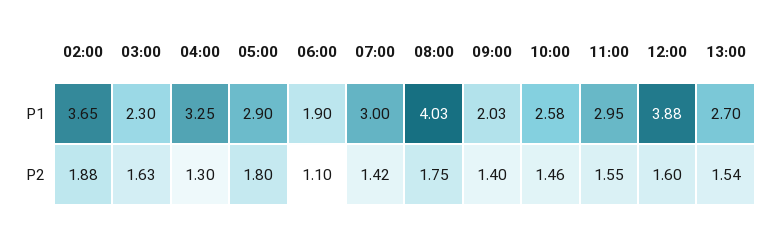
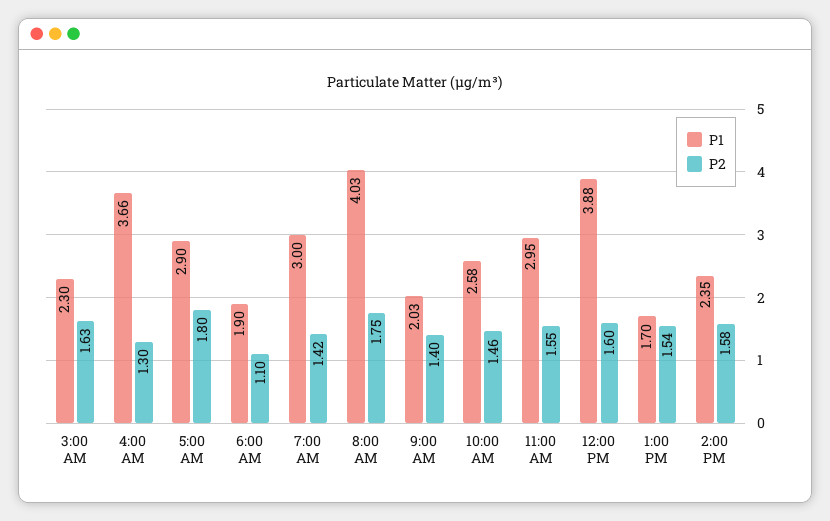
P1, 02:00: 3.65 -> none
P1, 04:00: 3.25 -> 3.66
P1, 13:00: 2.7 -> 1.7
P2, 02:00: 1.88 -> none
P1, 2:00 PM: none -> 2.35
P2, 2:00 PM: none -> 1.58

